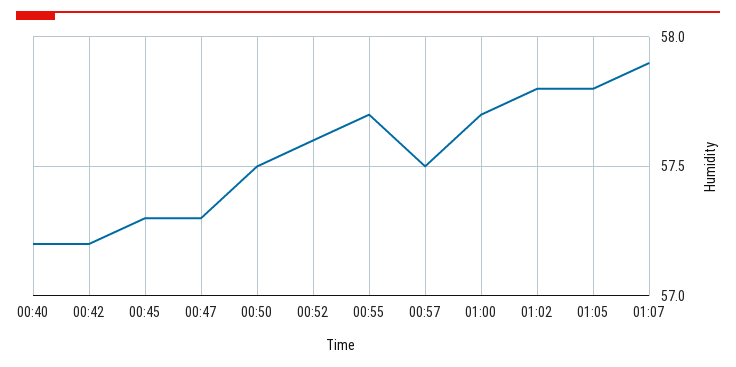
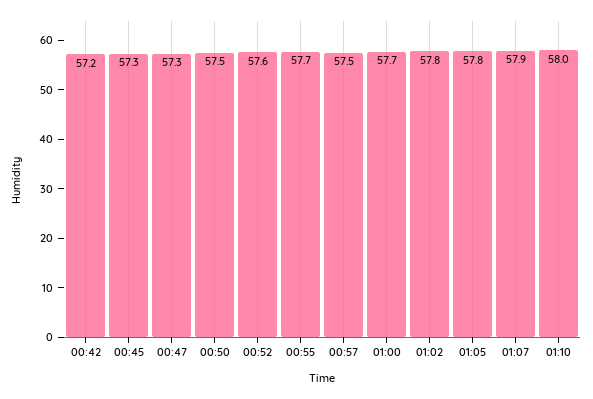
00:40: 57.2 -> none
01:10: none -> 58

